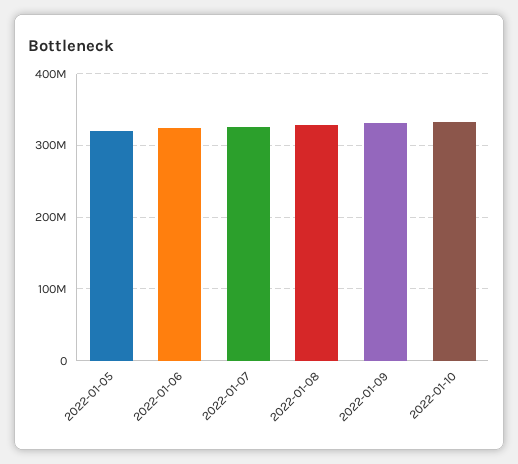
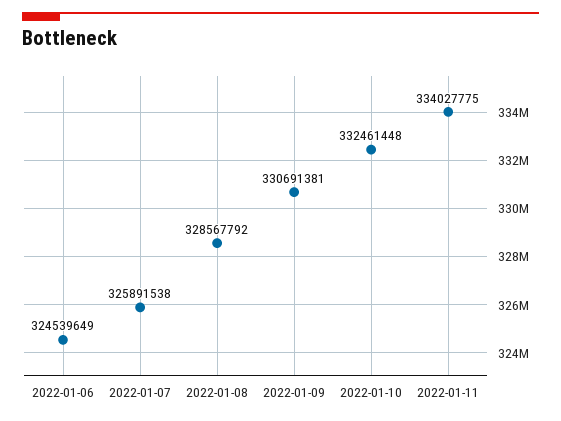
2022-01-05: 320000000 -> none
2022-01-11: none -> 334027775

